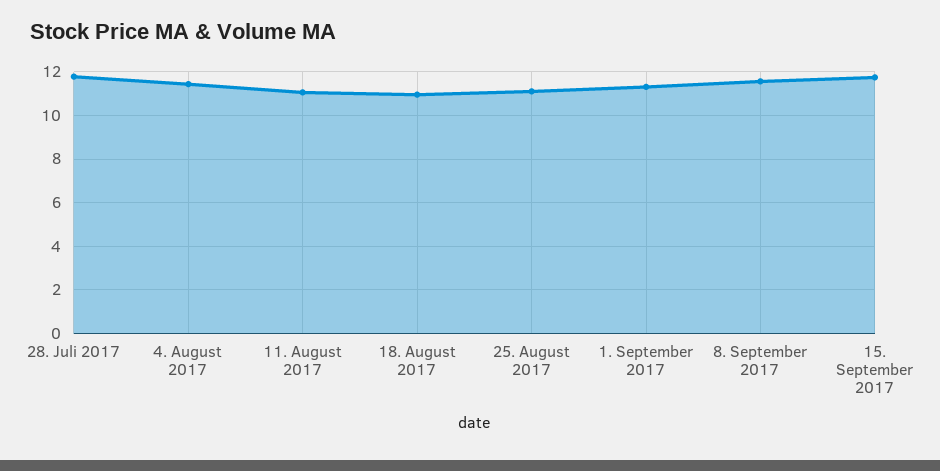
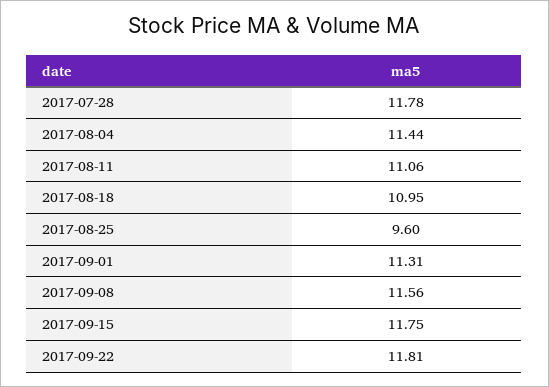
25. August 2017: 11 -> 9.6
2017-09-22: none -> 11.81

